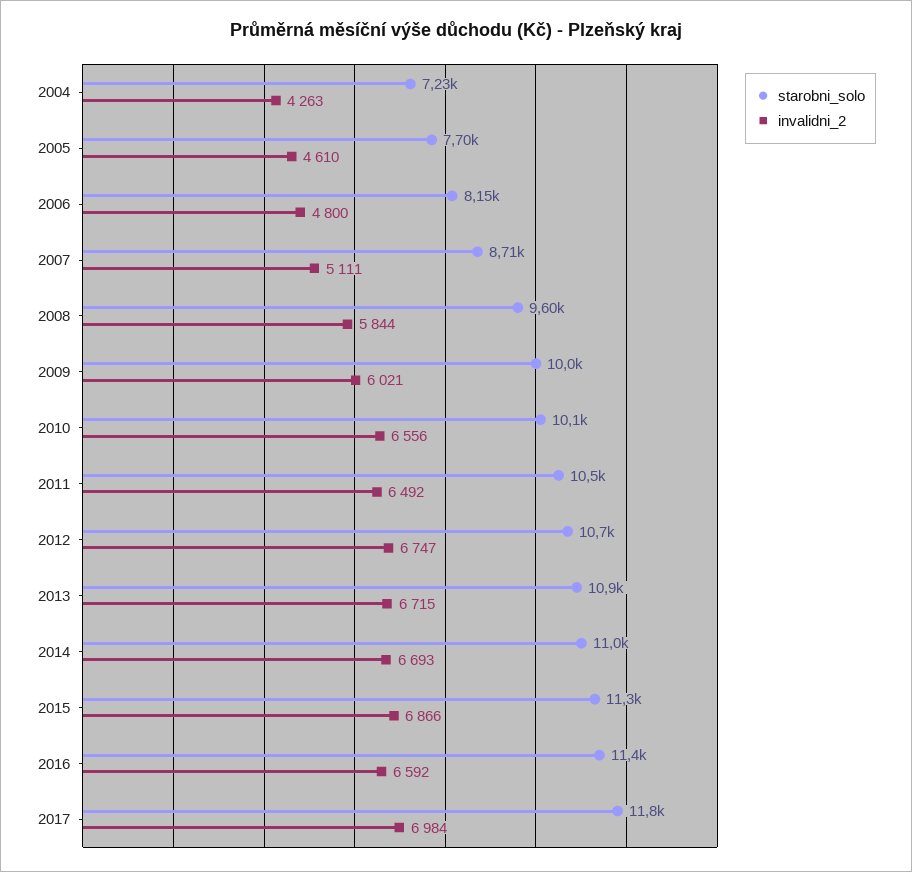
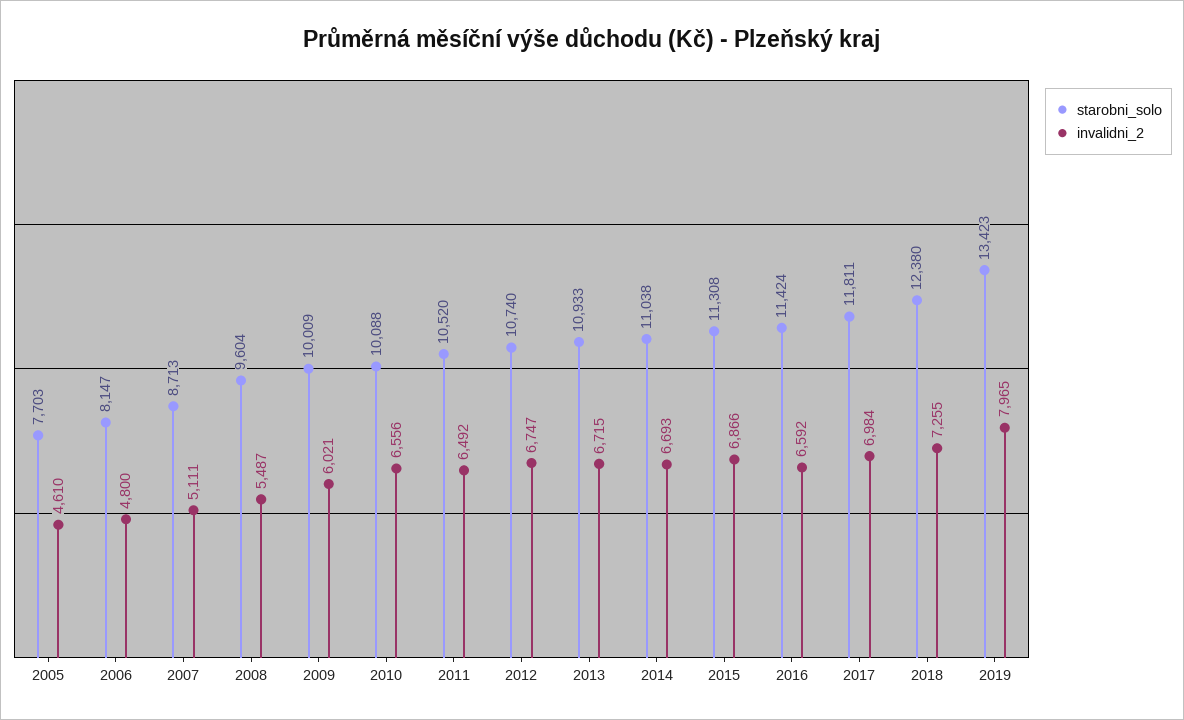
starobni_solo, 2004: 7230 -> none
invalidni_2, 2004: 4263 -> none
invalidni_2, 2008: 5844 -> 5487
starobni_solo, 2018: none -> 12380
invalidni_2, 2018: none -> 7255
starobni_solo, 2019: none -> 13423
invalidni_2, 2019: none -> 7965

